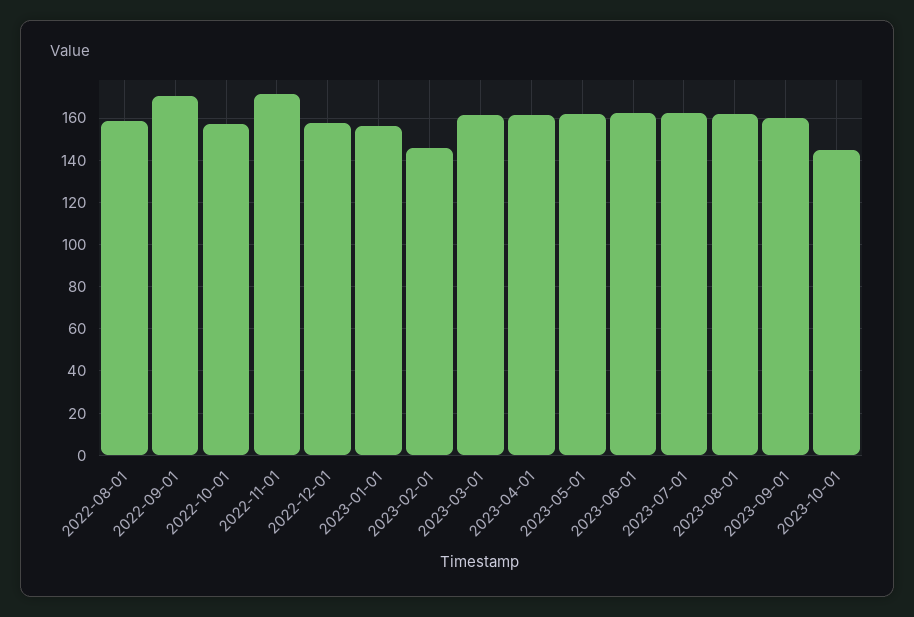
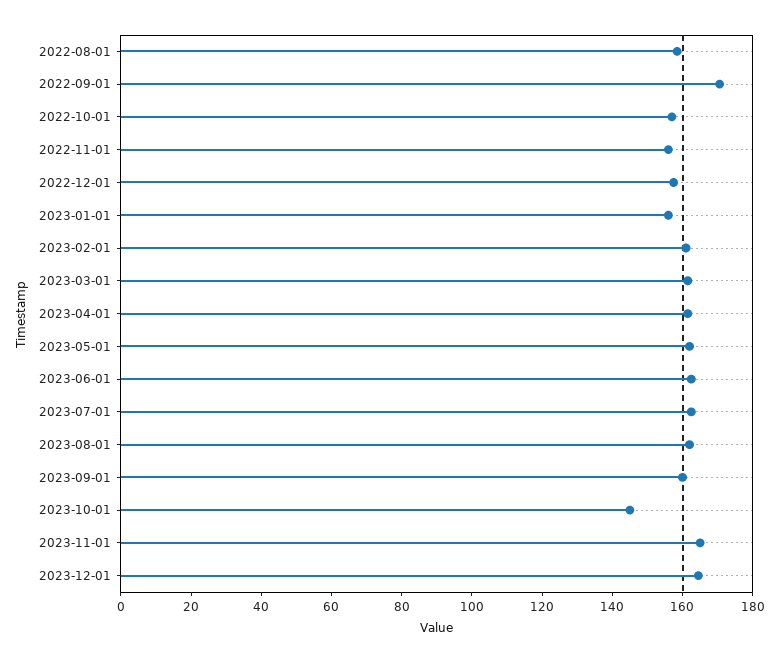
2022-11-01: 170 -> 155
2023-02-01: 145 -> 160
2023-11-01: none -> 165
2023-12-01: none -> 165

